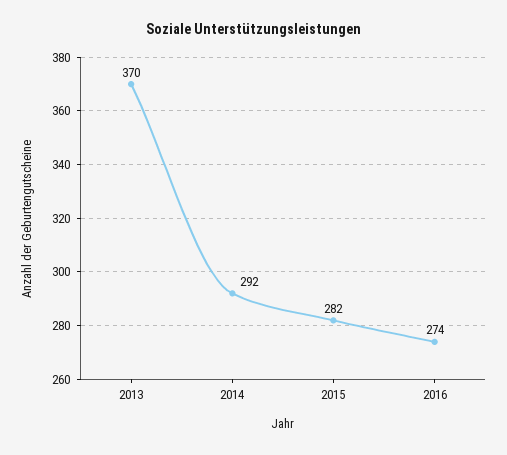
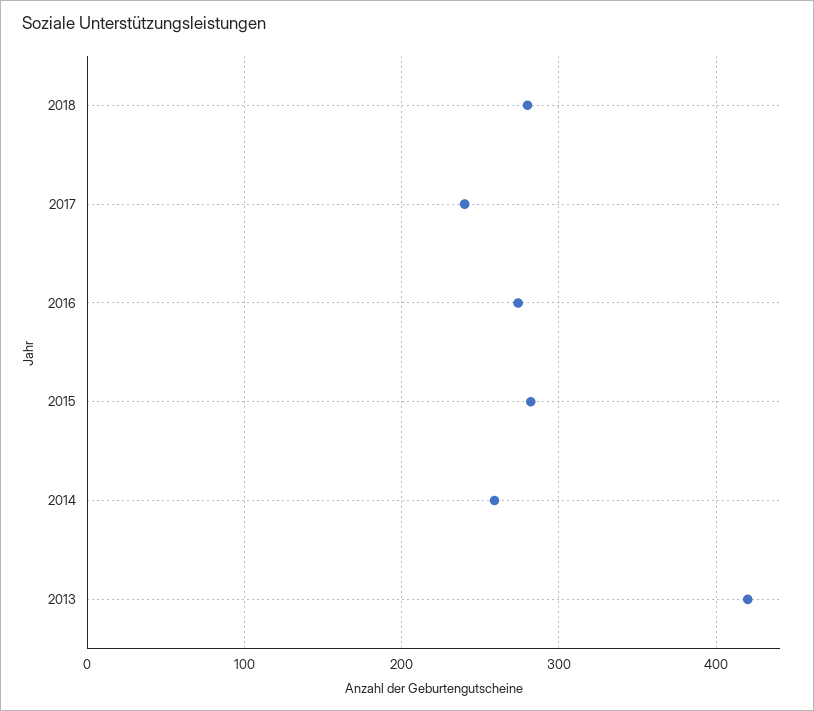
2013: 370 -> 420
2014: 292 -> 260
2018: none -> 280
2017: none -> 240

